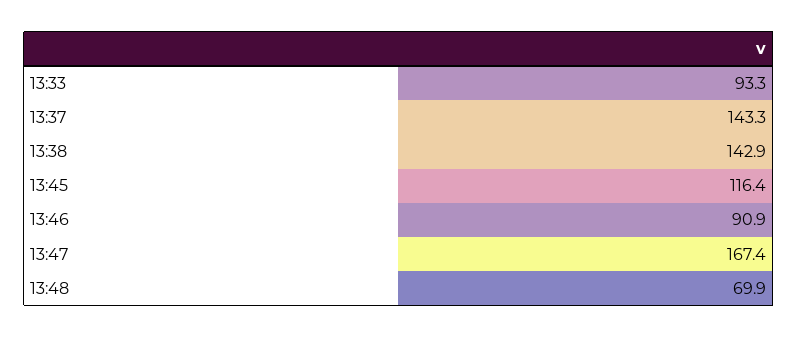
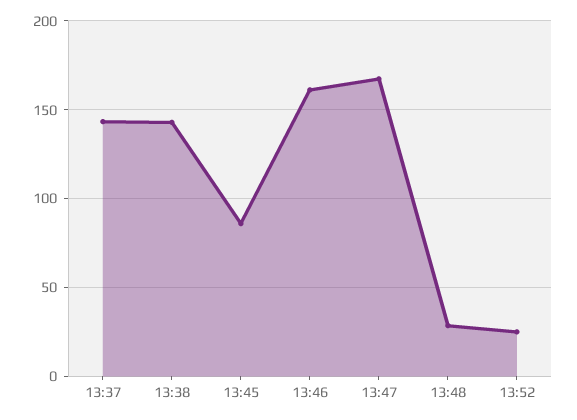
13:33: 93.3 -> none
13:45: 116.4 -> 85
13:46: 90.9 -> 160
13:48: 69.9 -> 30
13:52: none -> 25

